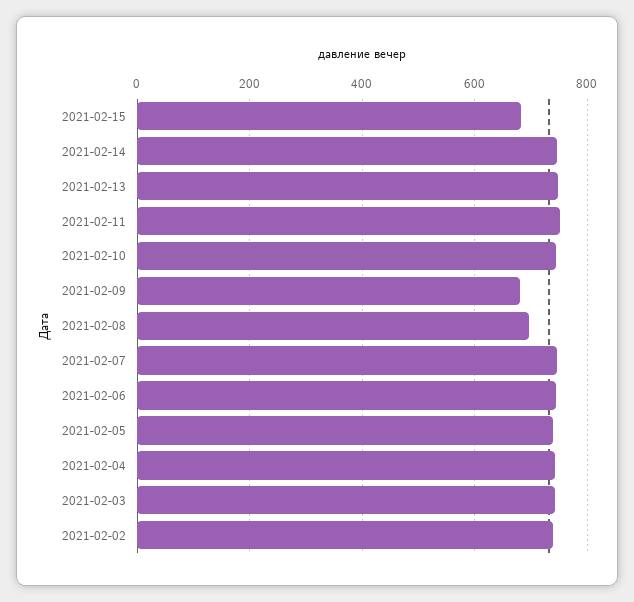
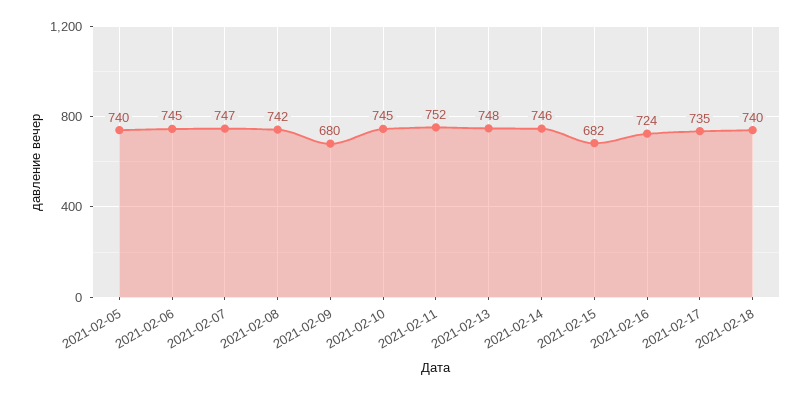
2021-02-08: 700 -> 742
2021-02-04: 740 -> none
2021-02-03: 740 -> none
2021-02-02: 740 -> none
2021-02-16: none -> 724
2021-02-17: none -> 735
2021-02-18: none -> 740

